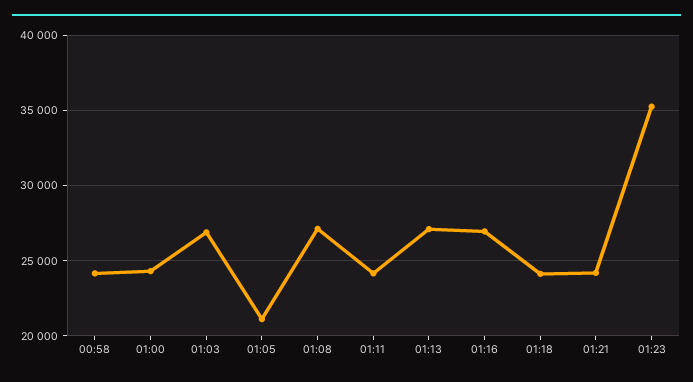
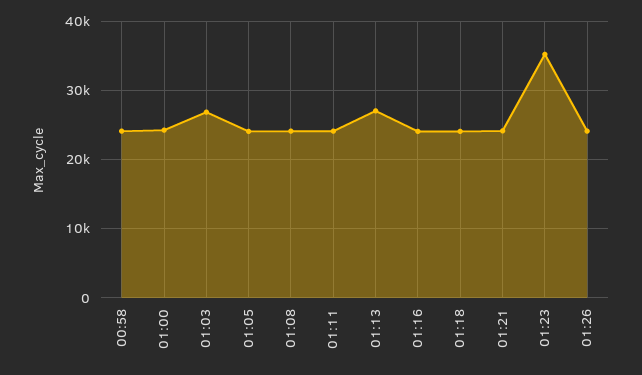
01:05: 21000 -> 24000
01:08: 27000 -> 24000
01:16: 27000 -> 24000
01:26: none -> 24000

